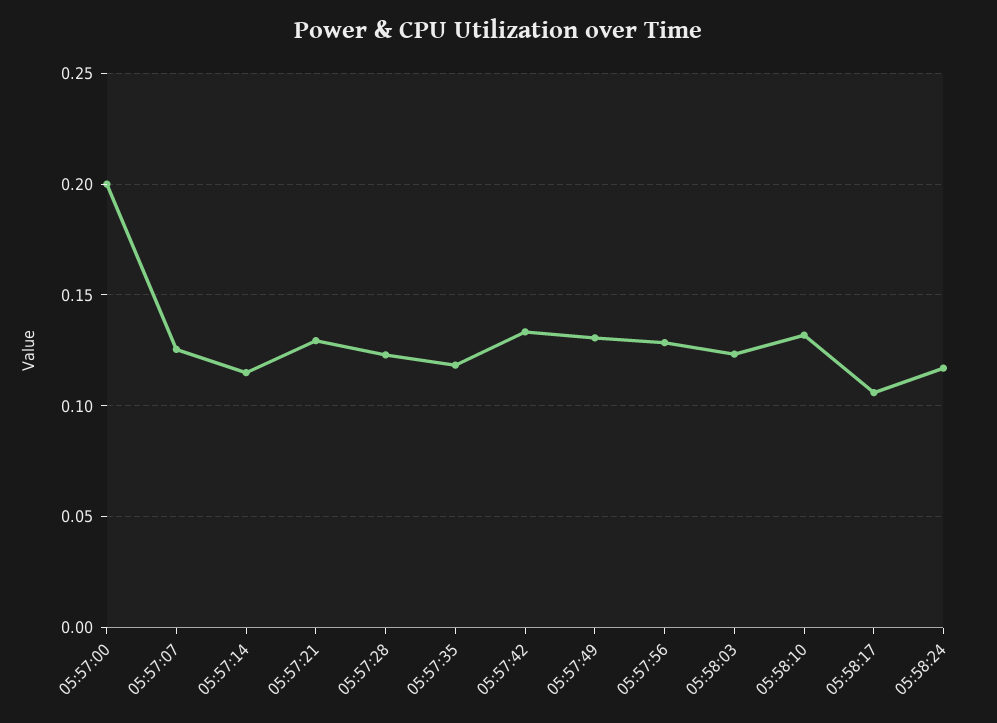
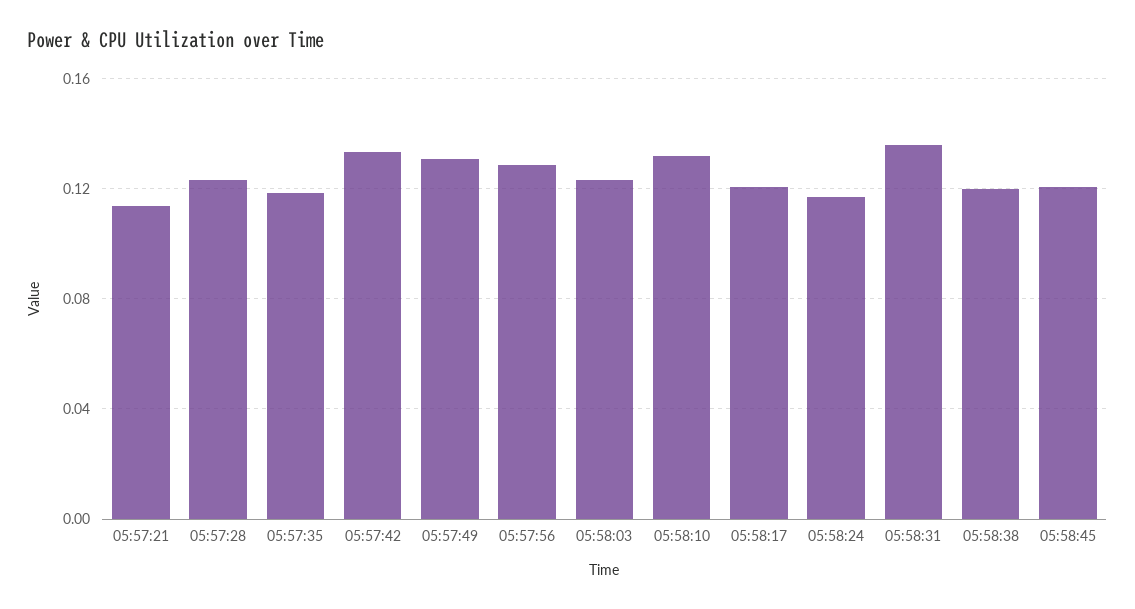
05:57:00: 0.2 -> none
05:57:07: 0.125 -> none
05:57:14: 0.115 -> none
05:57:21: 0.13 -> 0.115
05:58:17: 0.105 -> 0.12
05:58:31: none -> 0.135
05:58:38: none -> 0.12
05:58:45: none -> 0.12

